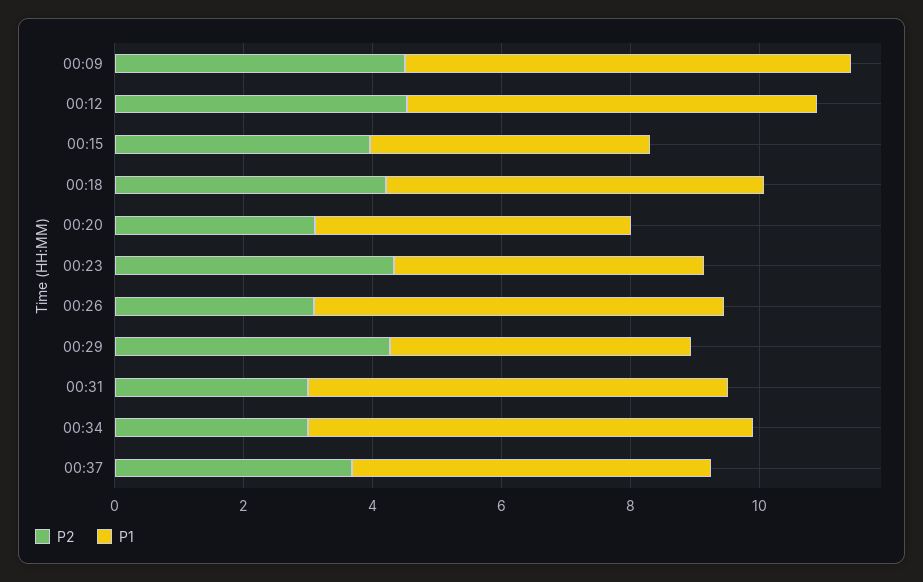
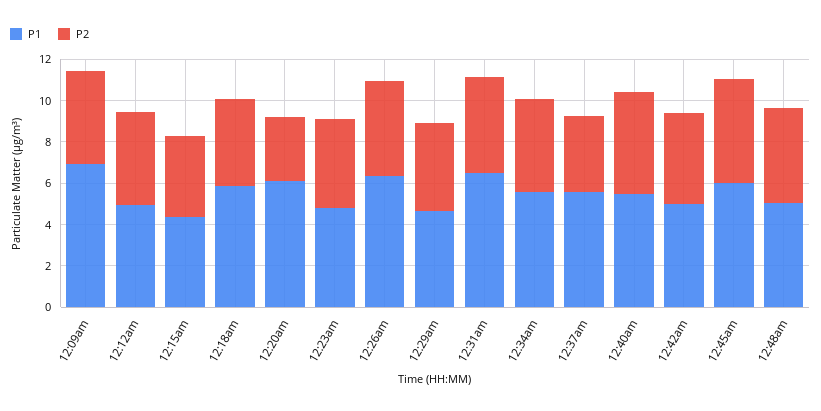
P1, 00:12: 6.5 -> 5
P1, 00:20: 5 -> 6
P2, 00:26: 3 -> 4.5
P2, 00:31: 3 -> 4.5
P2, 00:34: 3 -> 4.5
P1, 00:34: 7 -> 5.5
P1, 12:40am: none -> 5.5
P2, 12:40am: none -> 5
P1, 12:42am: none -> 5
P2, 12:42am: none -> 4.5
P1, 12:45am: none -> 6
P2, 12:45am: none -> 5
P1, 12:48am: none -> 5
P2, 12:48am: none -> 4.5

